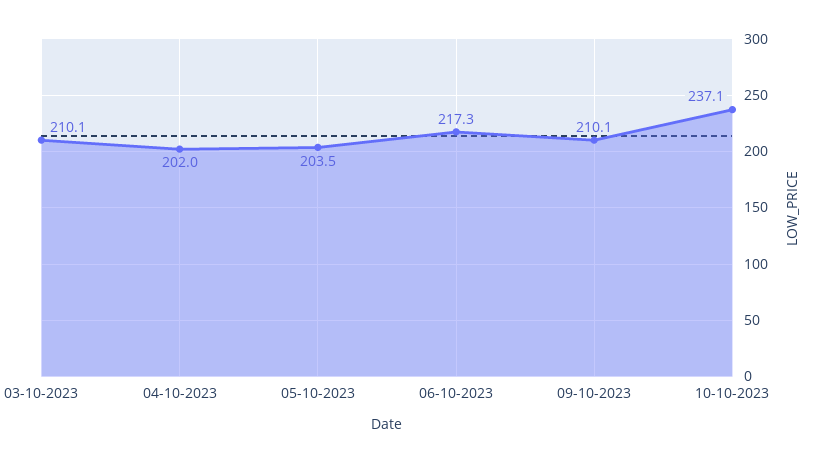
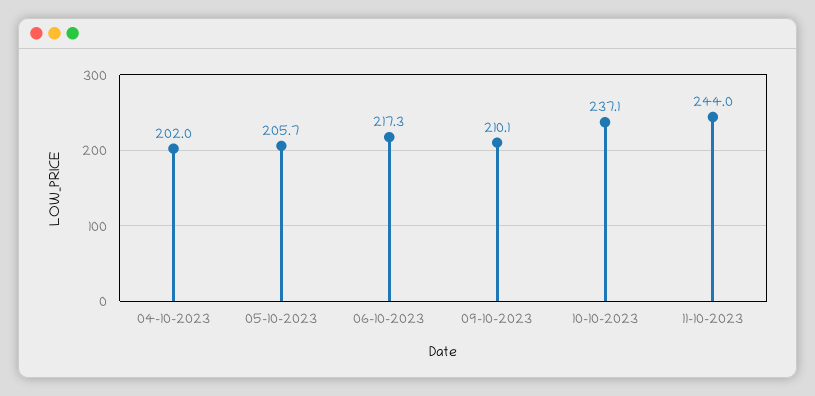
03-10-2023: 210.1 -> none
05-10-2023: 203.5 -> 205.7
11-10-2023: none -> 244

